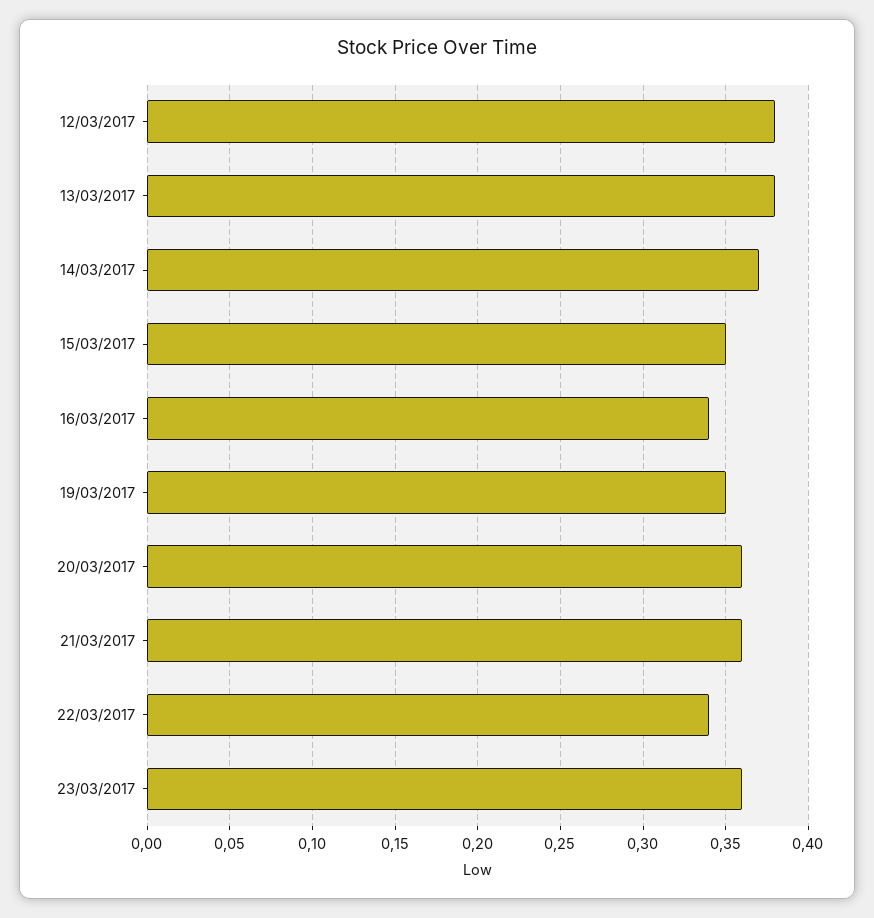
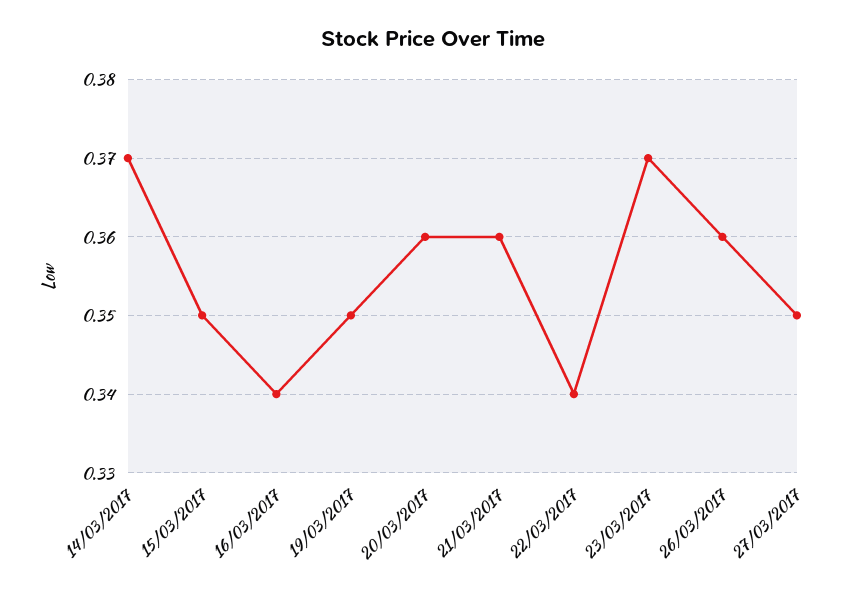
12/03/2017: 0.38 -> none
13/03/2017: 0.38 -> none
23/03/2017: 0.36 -> 0.37
26/03/2017: none -> 0.36
27/03/2017: none -> 0.35

